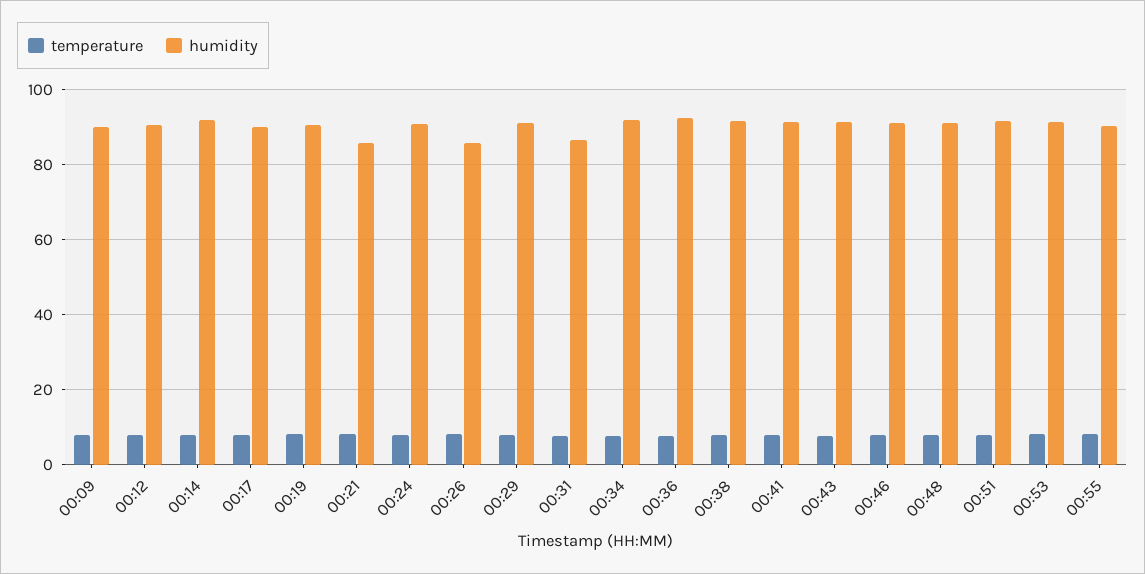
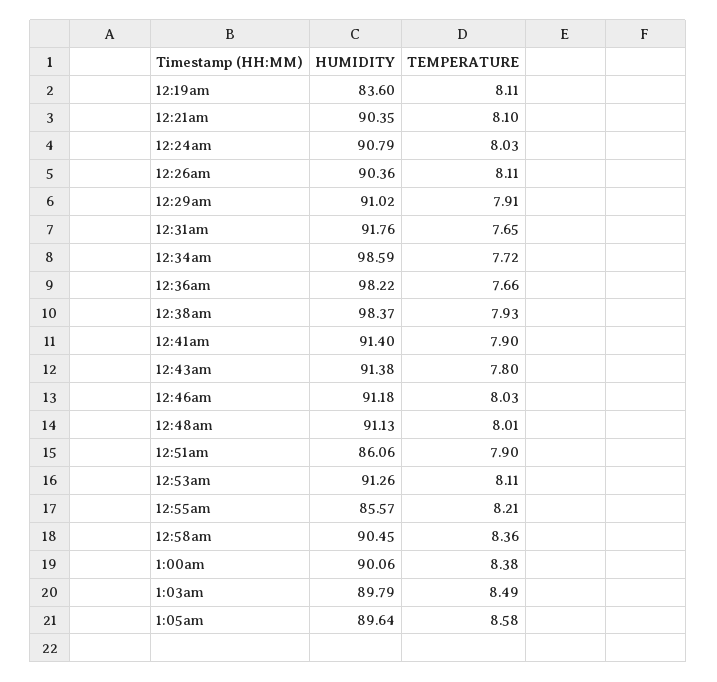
temperature, 00:09: 8 -> none
humidity, 00:09: 90 -> none
temperature, 00:12: 8 -> none
humidity, 00:12: 90 -> none
temperature, 00:14: 8 -> none
humidity, 00:14: 92 -> none
temperature, 00:17: 8 -> none
humidity, 00:17: 90 -> none
humidity, 00:19: 90 -> 83.6
humidity, 00:21: 86 -> 90.35
humidity, 00:26: 86 -> 90.36
humidity, 00:31: 86 -> 91.76
humidity, 00:34: 92 -> 98.59
humidity, 00:36: 92 -> 98.22
humidity, 00:38: 92 -> 98.37
humidity, 00:51: 92 -> 86.06
humidity, 00:55: 90 -> 85.57
humidity, 12:58am: none -> 90.45
temperature, 12:58am: none -> 8.36
humidity, 1:00am: none -> 90.06
temperature, 1:00am: none -> 8.38
humidity, 1:03am: none -> 89.79
temperature, 1:03am: none -> 8.49
humidity, 1:05am: none -> 89.64
temperature, 1:05am: none -> 8.58

